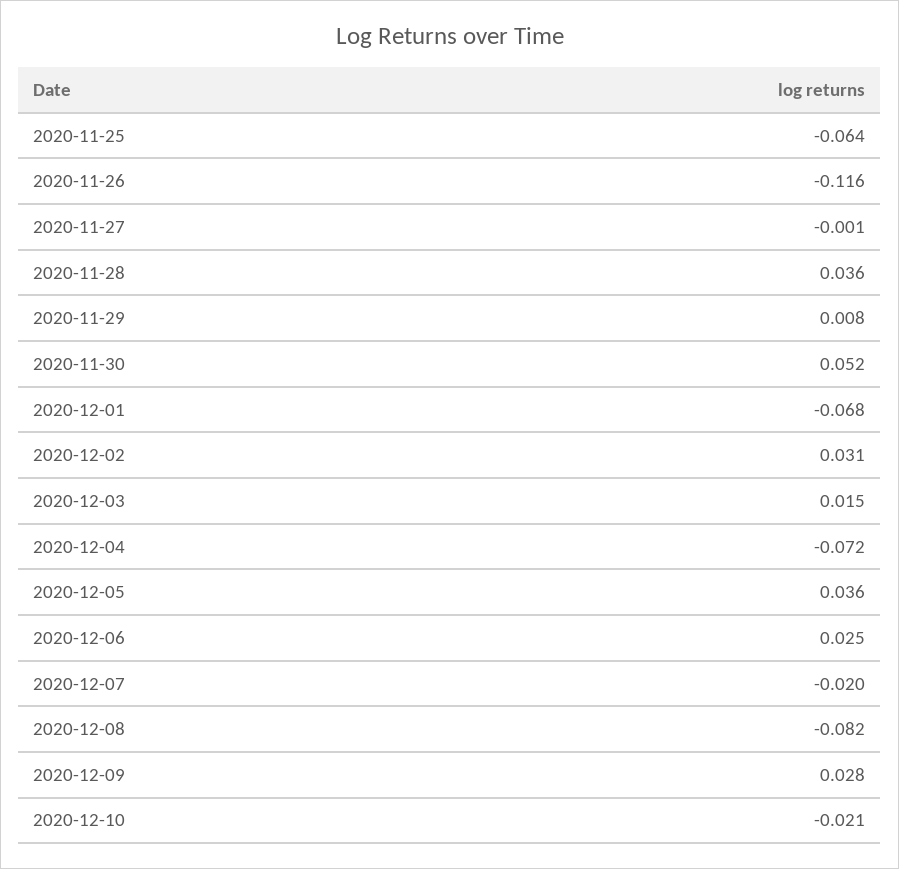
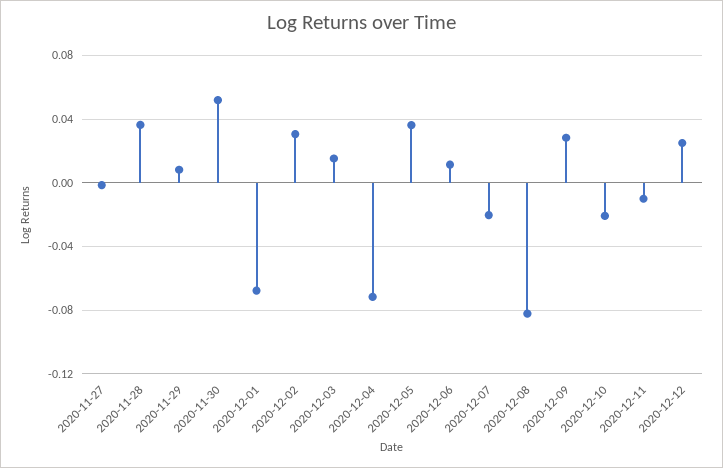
2020-11-25: -0.064 -> none
2020-11-26: -0.116 -> none
2020-12-06: 0.025 -> 0.01
2020-12-11: none -> -0.01
2020-12-12: none -> 0.025

